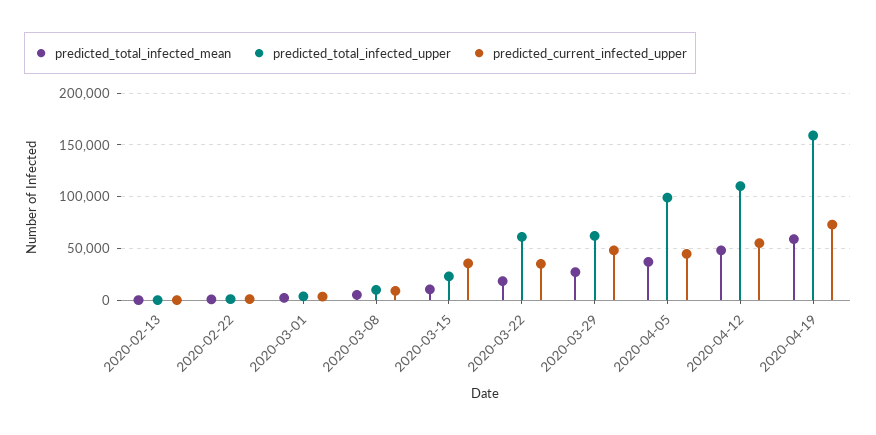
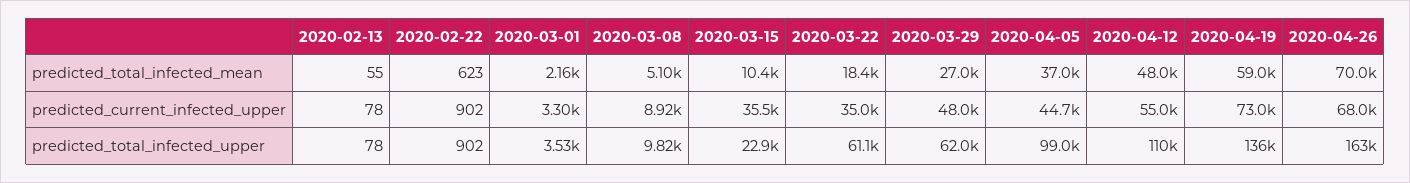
predicted_total_infected_upper, 2020-04-19: 160000 -> 136000
predicted_total_infected_mean, 2020-04-26: none -> 70000
predicted_current_infected_upper, 2020-04-26: none -> 68000
predicted_total_infected_upper, 2020-04-26: none -> 163000

